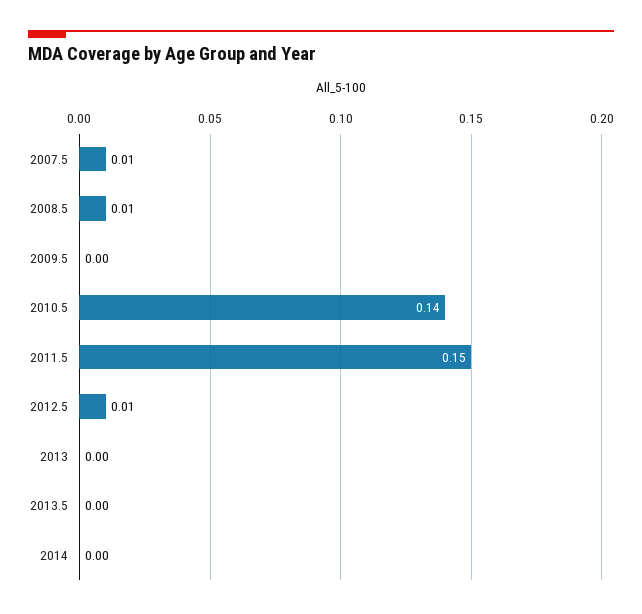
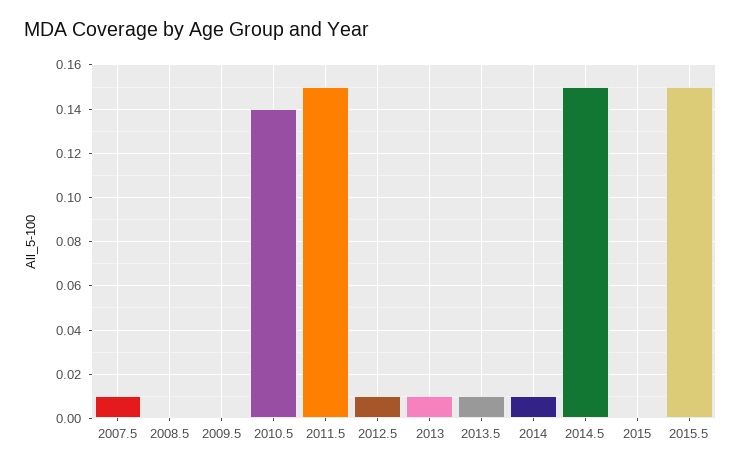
2008.5: 0.01 -> 0
2013: 0 -> 0.01
2013.5: 0 -> 0.01
2014: 0 -> 0.01
2014.5: none -> 0.15
2015: none -> 0
2015.5: none -> 0.15

